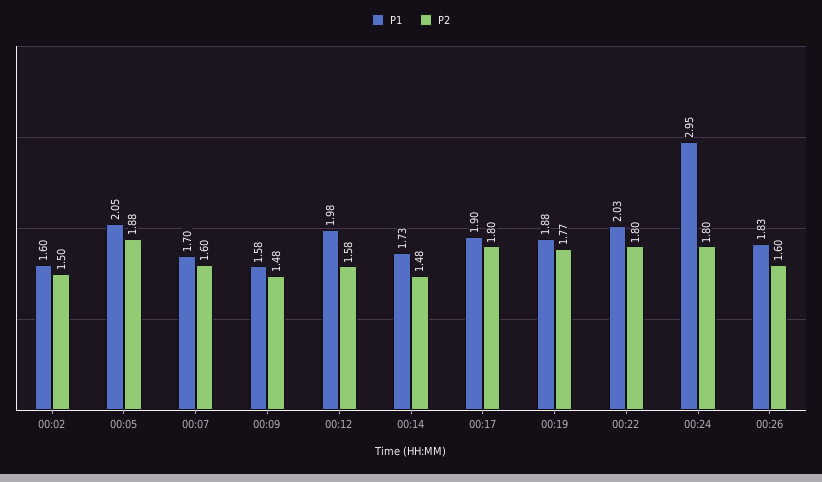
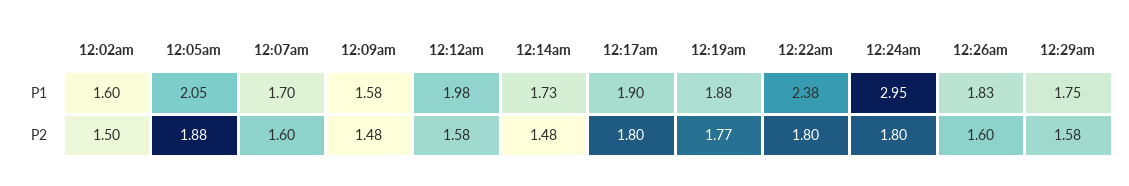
P1, 00:22: 2.03 -> 2.38
P1, 12:29am: none -> 1.75
P2, 12:29am: none -> 1.58

